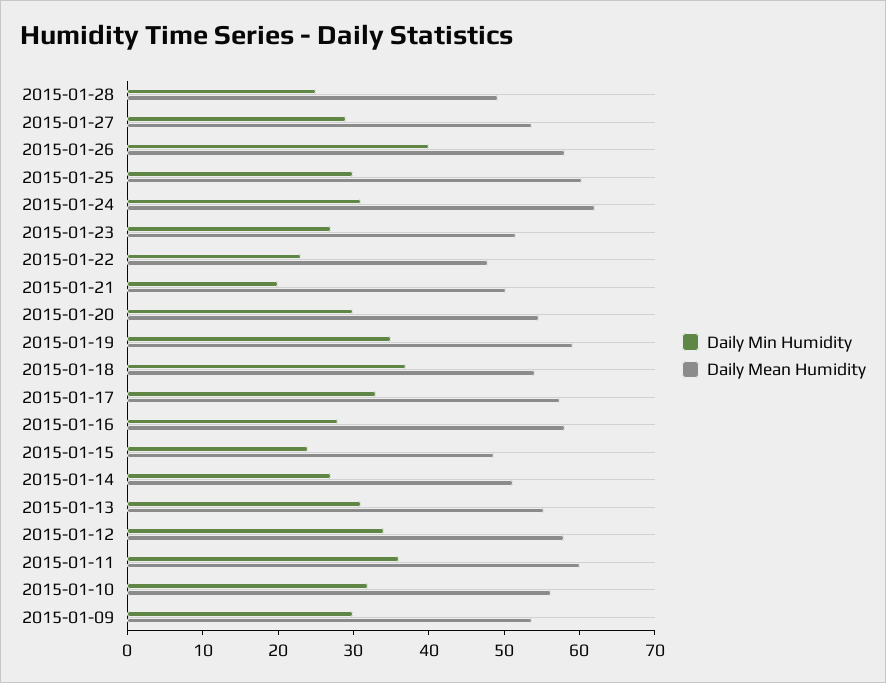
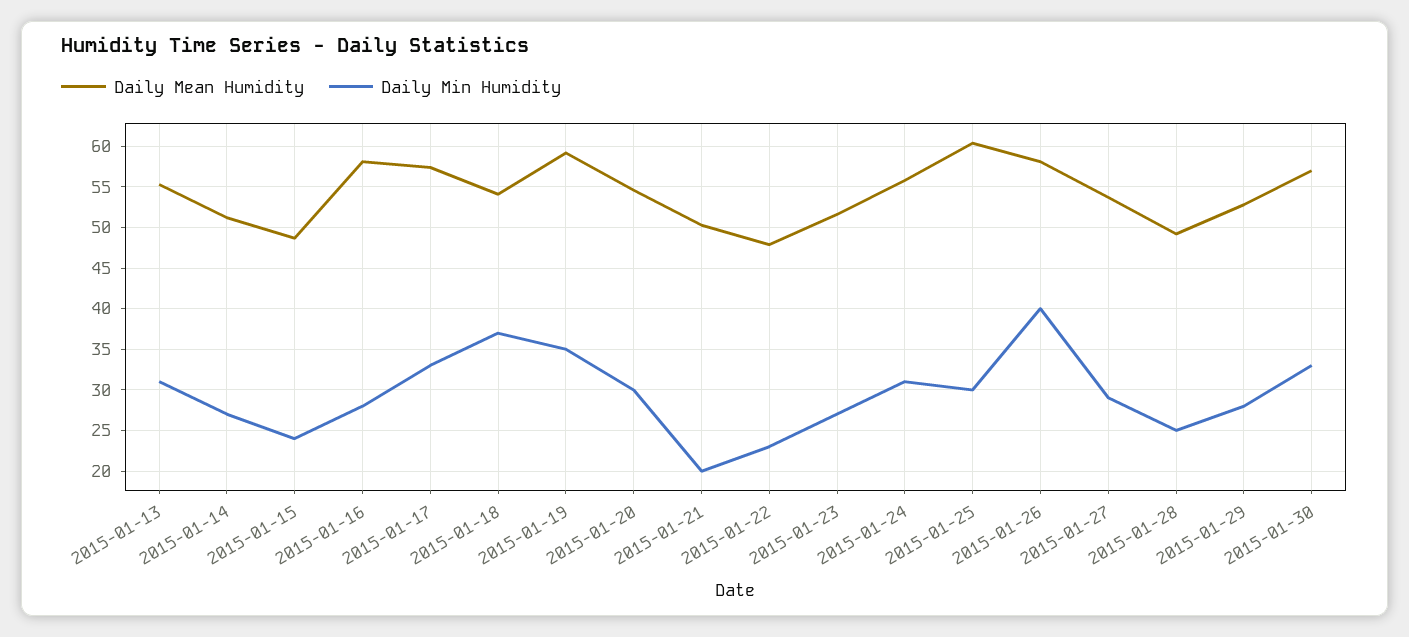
Daily Mean Humidity, 2015-01-24: 62 -> 56
Daily Min Humidity, 2015-01-12: 34 -> none
Daily Mean Humidity, 2015-01-12: 58 -> none
Daily Min Humidity, 2015-01-11: 36 -> none
Daily Mean Humidity, 2015-01-11: 60 -> none
Daily Min Humidity, 2015-01-10: 32 -> none
Daily Mean Humidity, 2015-01-10: 56 -> none
Daily Min Humidity, 2015-01-09: 30 -> none
Daily Mean Humidity, 2015-01-09: 54 -> none
Daily Mean Humidity, 2015-01-29: none -> 53
Daily Min Humidity, 2015-01-29: none -> 28
Daily Mean Humidity, 2015-01-30: none -> 57
Daily Min Humidity, 2015-01-30: none -> 33

